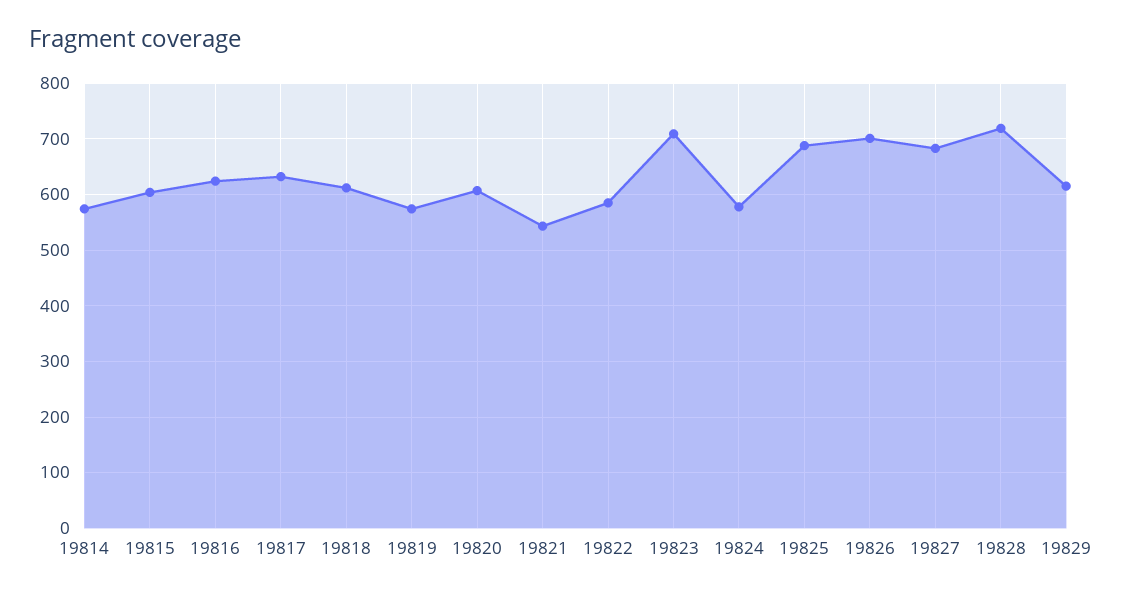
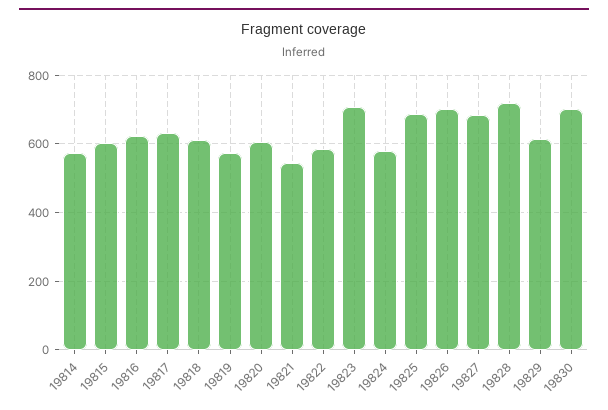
19830: none -> 700

